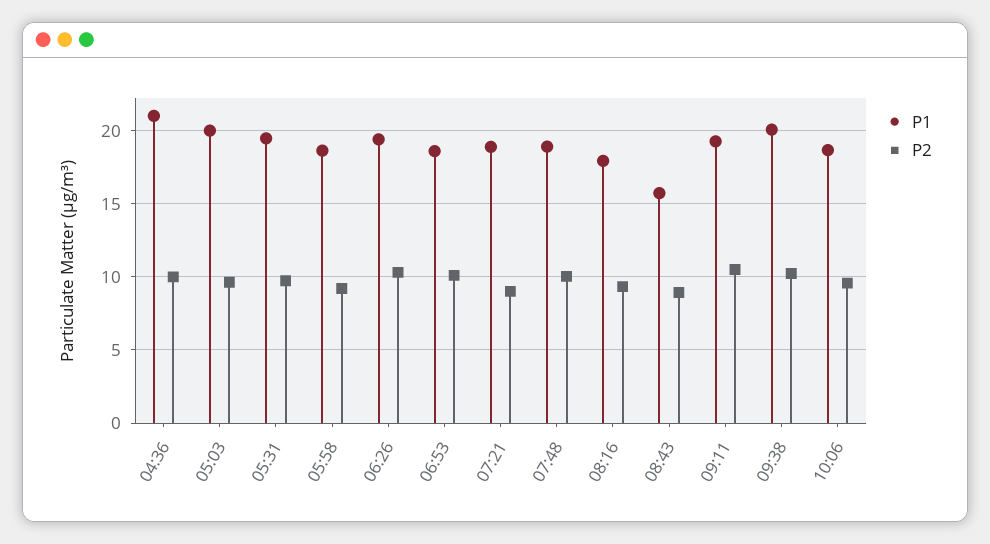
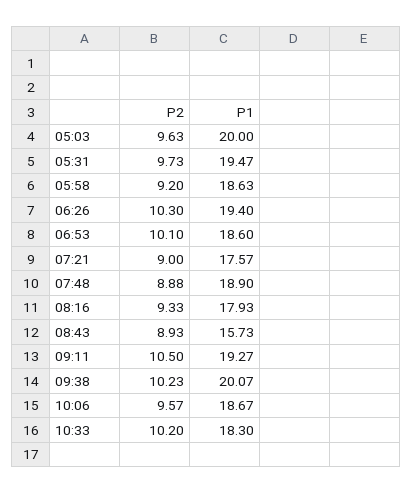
P1, 04:36: 21 -> none
P2, 04:36: 10 -> none
P1, 07:21: 19 -> 17.57
P2, 07:48: 10 -> 8.88
P2, 10:33: none -> 10.2
P1, 10:33: none -> 18.3

